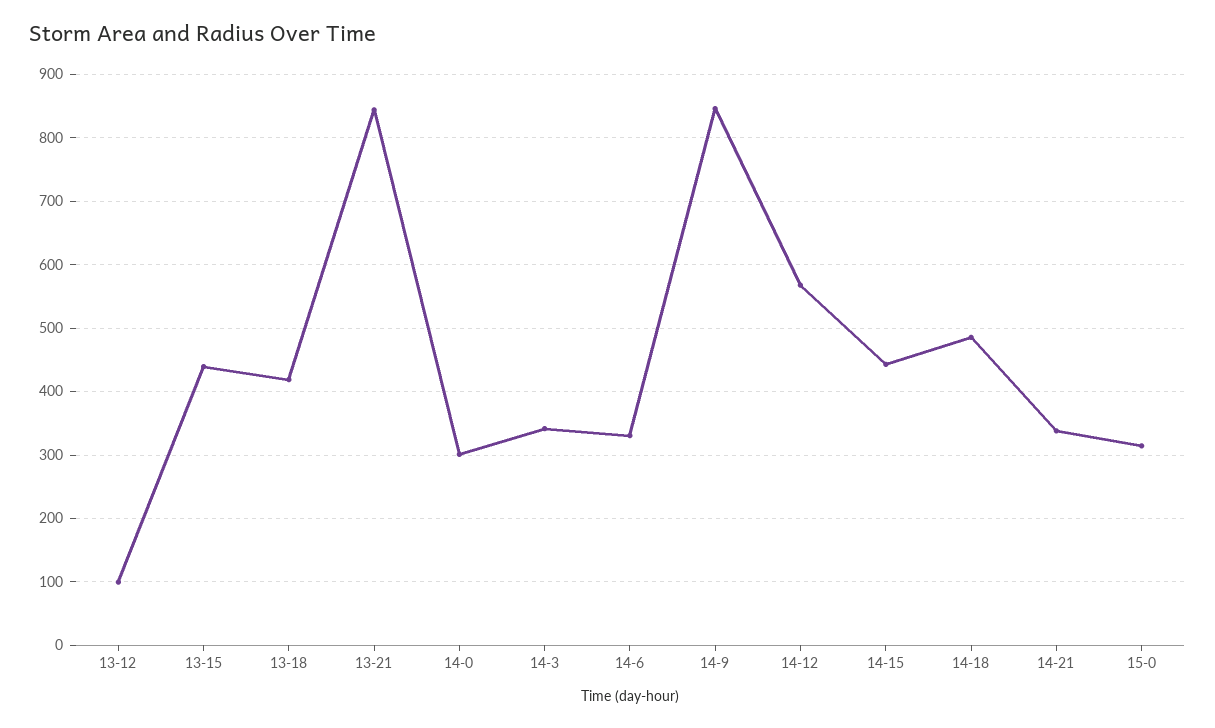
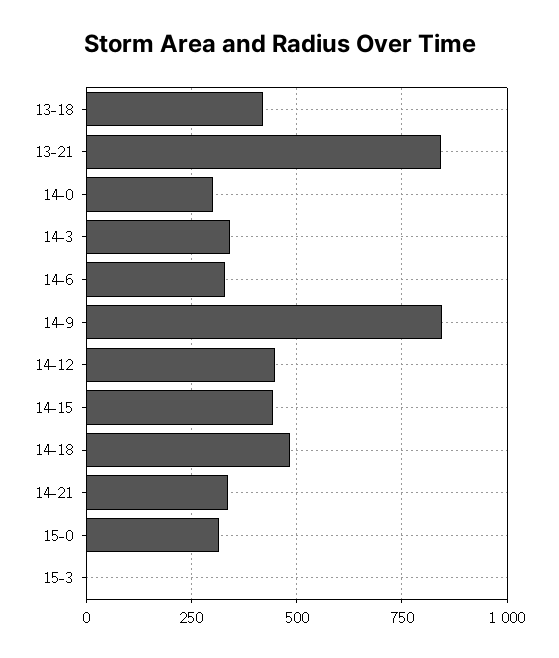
13-12: 100 -> none
13-15: 440 -> none
14-12: 570 -> 450
15-3: none -> 0

